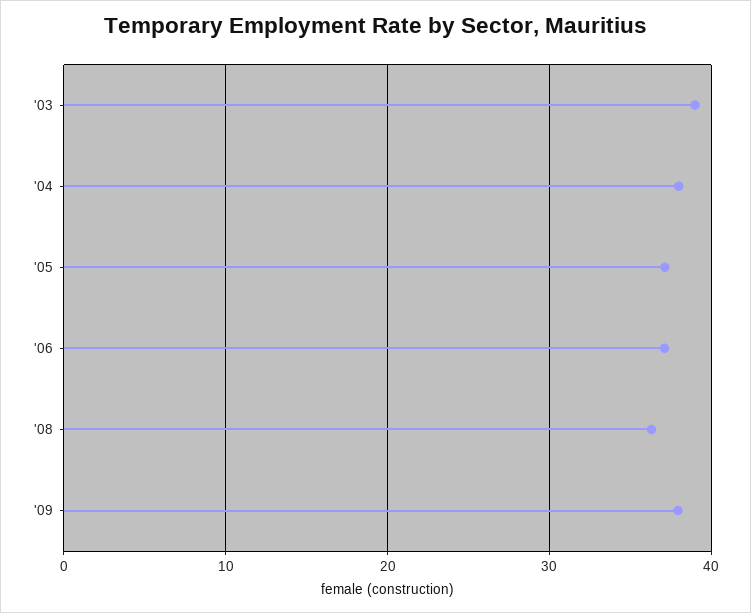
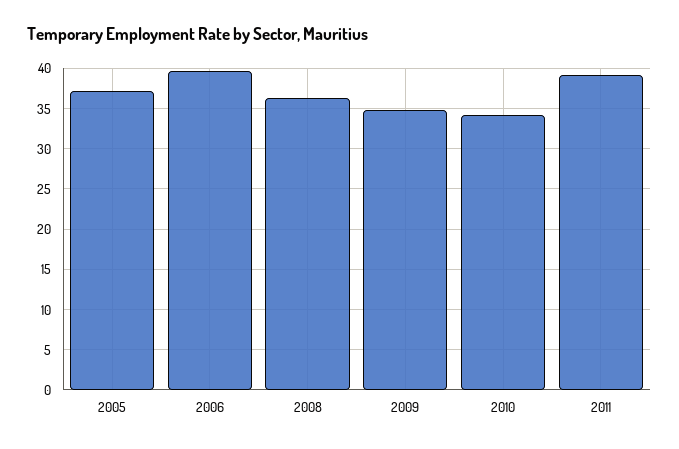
'03: 39 -> none
'04: 38 -> none
'06: 37 -> 40
'09: 38 -> 35
2010: none -> 34
2011: none -> 39

